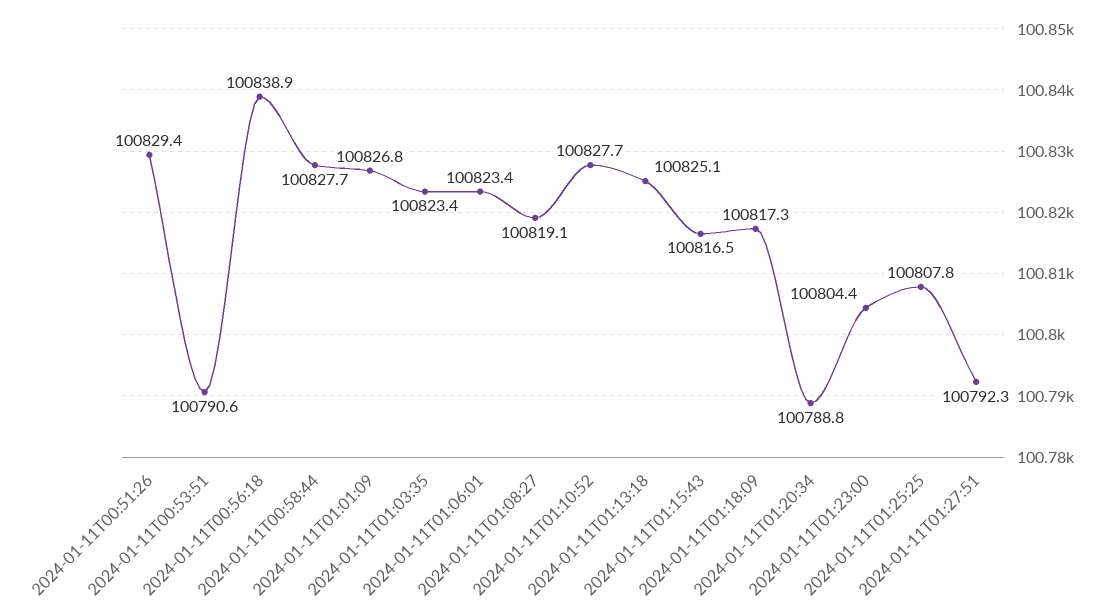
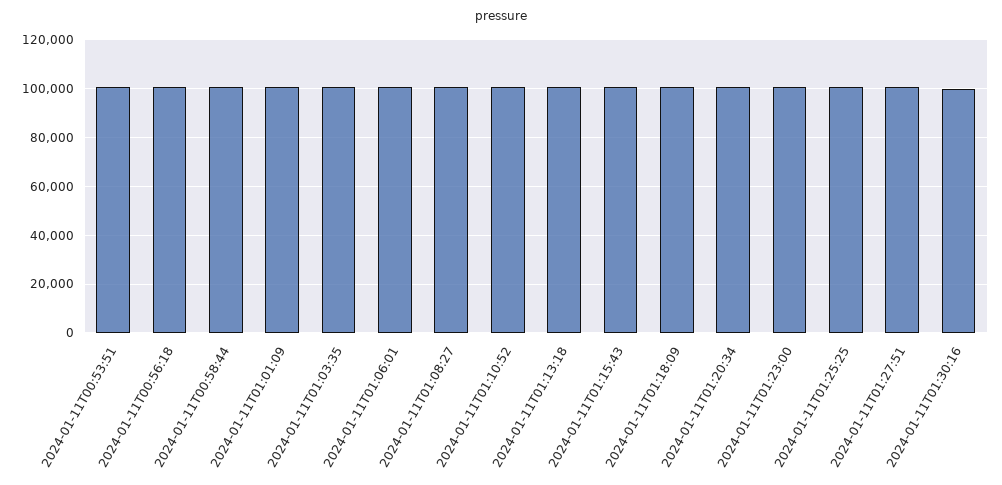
2024-01-11T00:51:26: 100829.4 -> none
2024-01-11T01:30:16: none -> 100000

